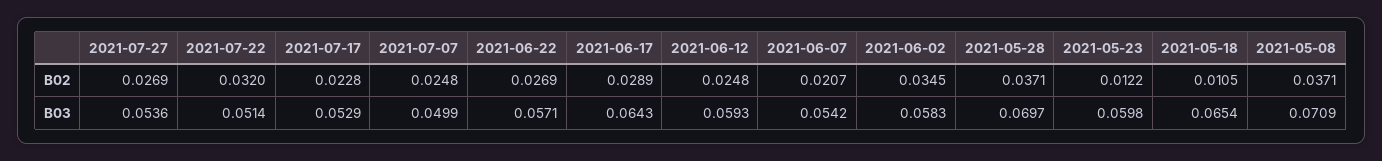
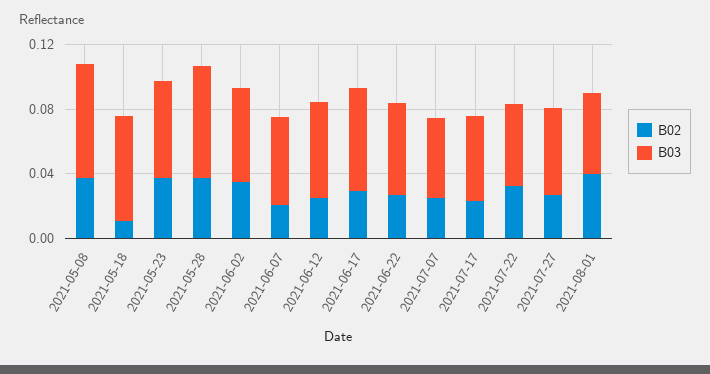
B02, 2021-05-23: 0.0122 -> 0.04
B02, 2021-08-01: none -> 0.04
B03, 2021-08-01: none -> 0.05

